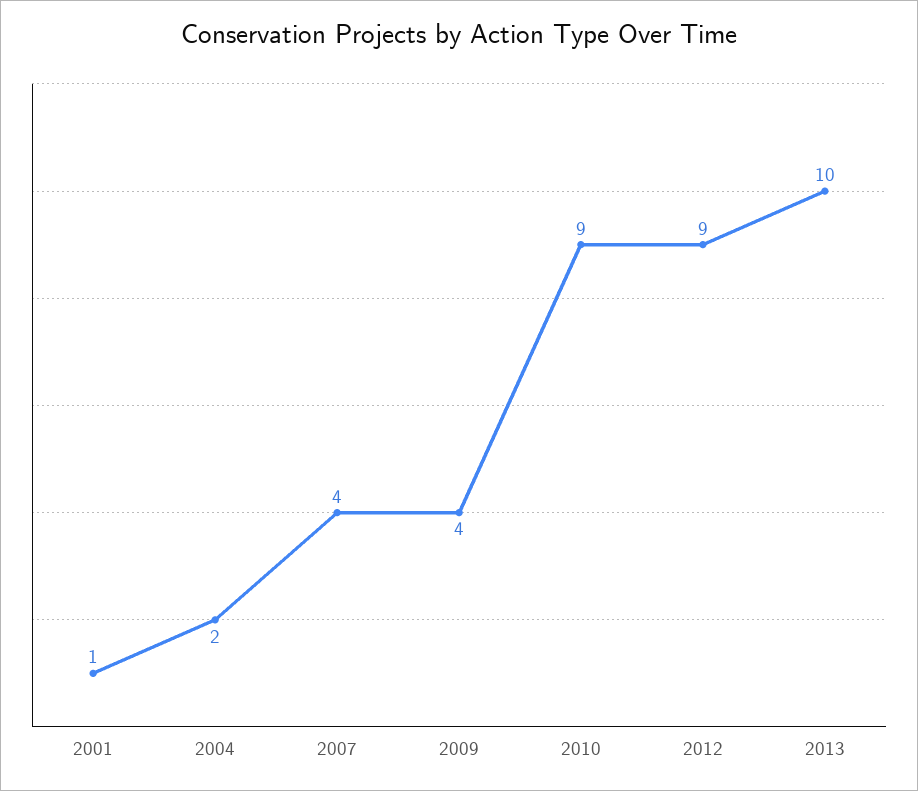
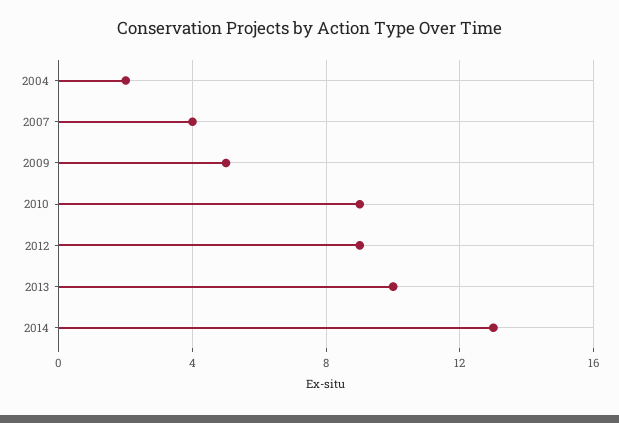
2001: 1 -> none
2009: 4 -> 5
2014: none -> 13

